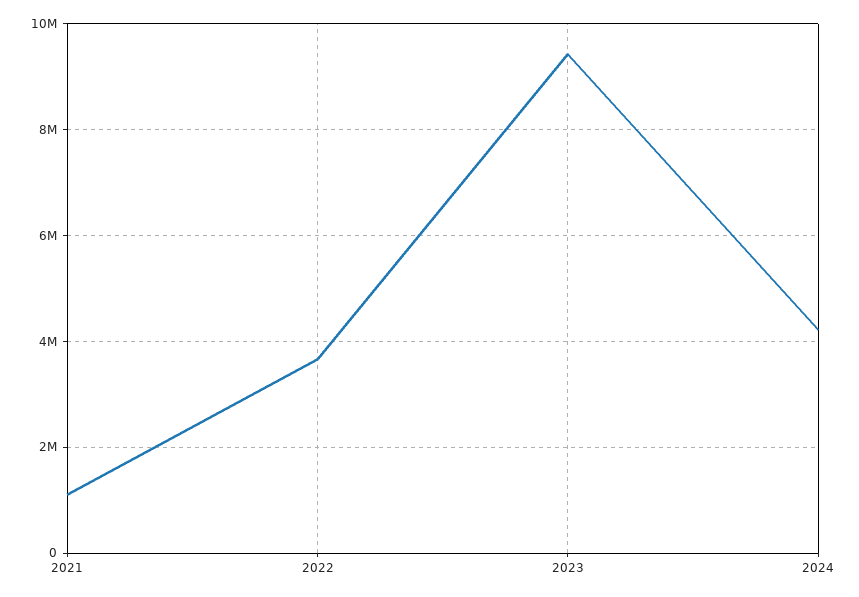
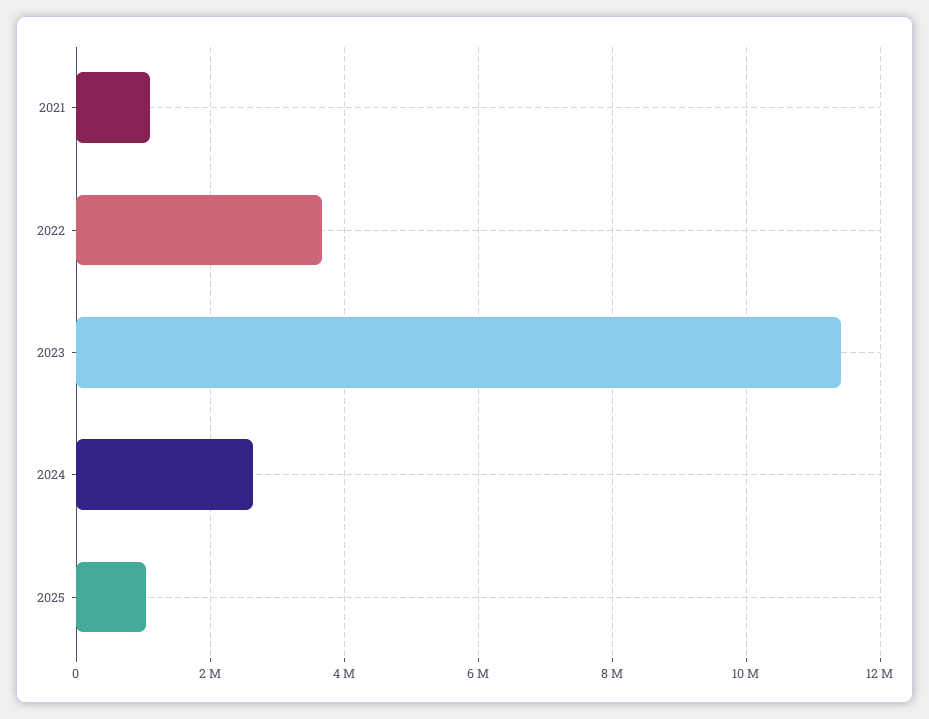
2023: 9400000 -> 11400000
2024: 4200000 -> 2600000
2025: none -> 1000000

